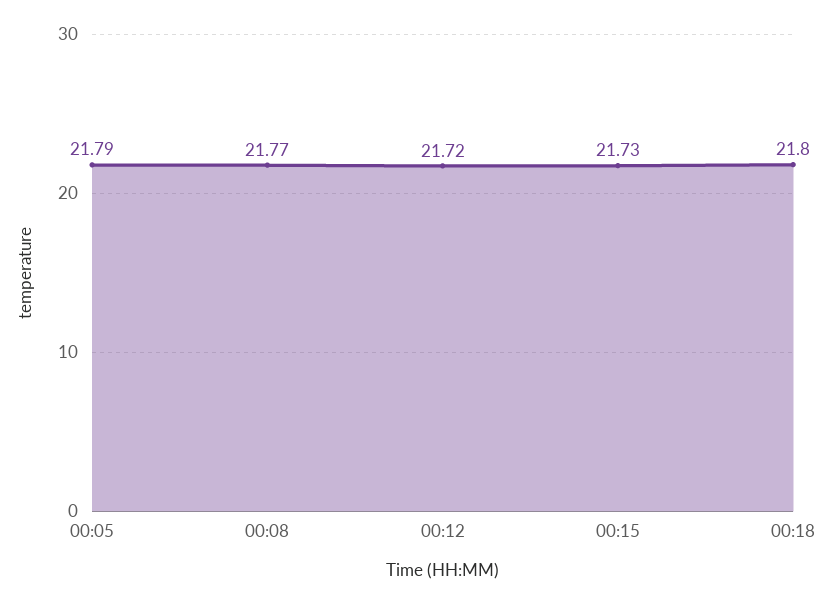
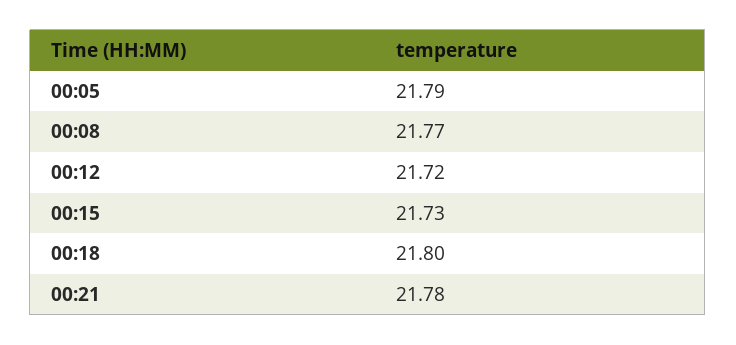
00:21: none -> 21.78

